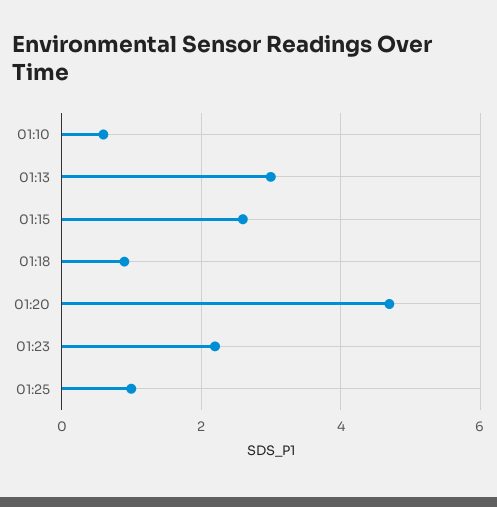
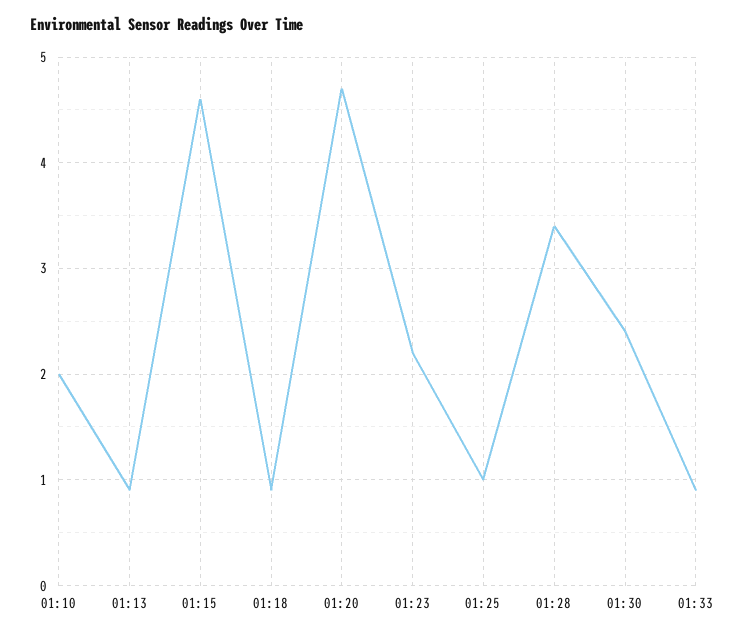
01:10: 0.5 -> 2
01:13: 3 -> 0.9
01:15: 2.5 -> 4.6
01:28: none -> 3.4
01:30: none -> 2.4
01:33: none -> 0.9

